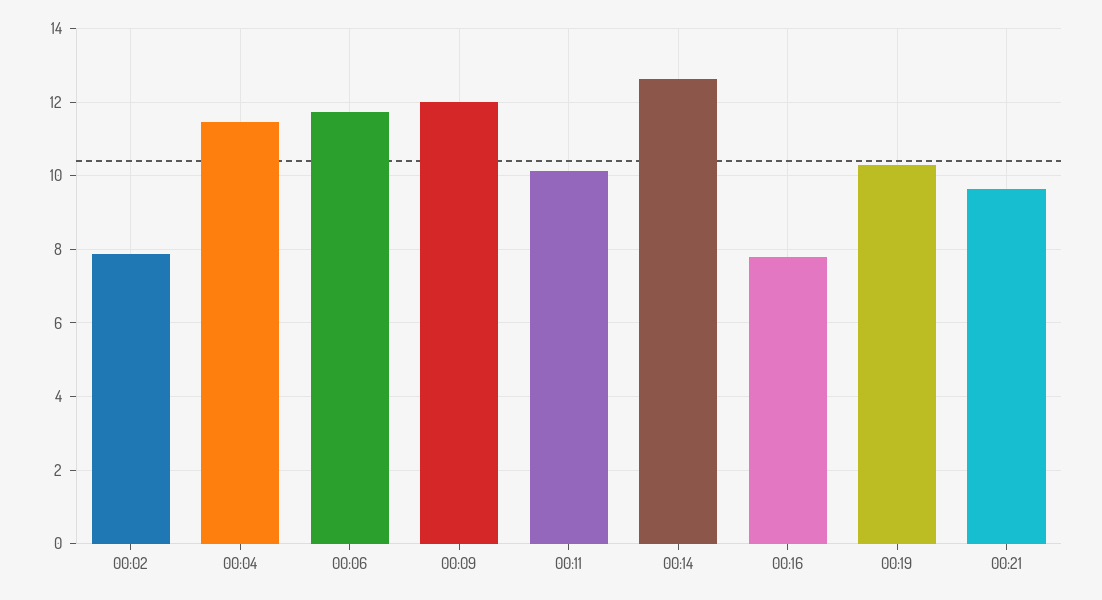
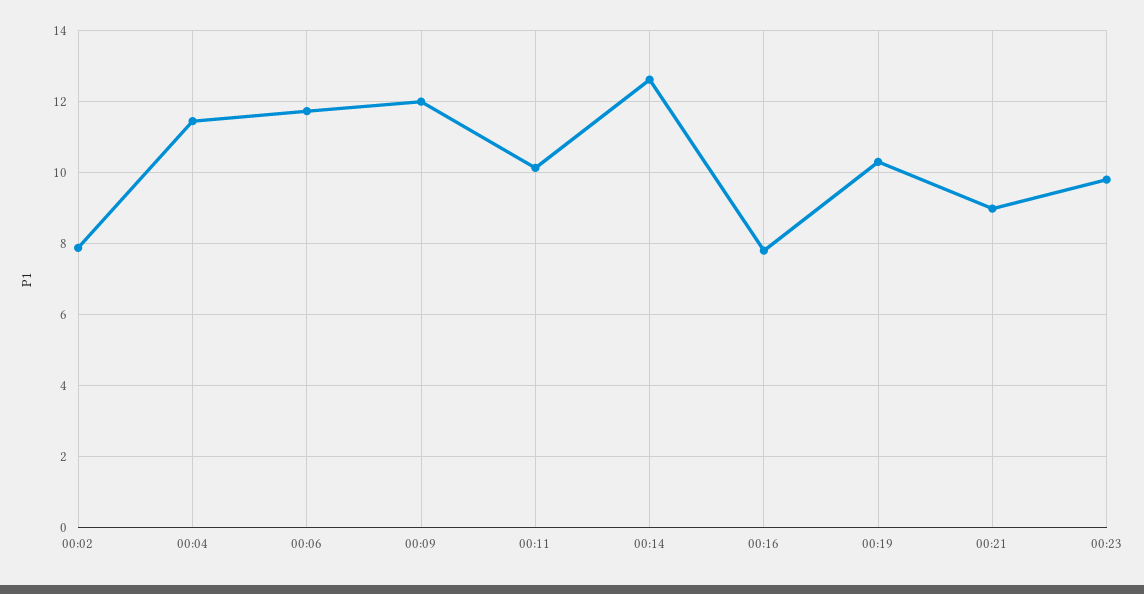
00:21: 9.6 -> 9
00:23: none -> 9.8

